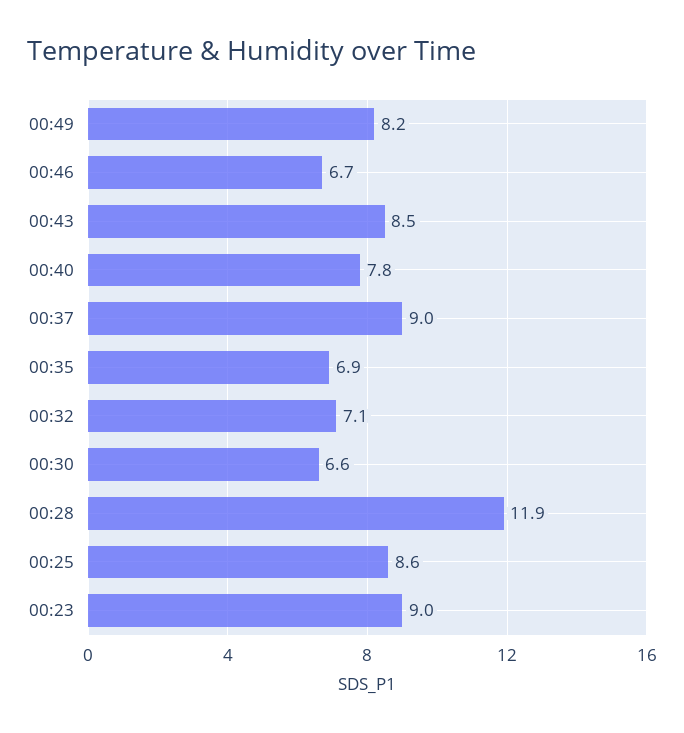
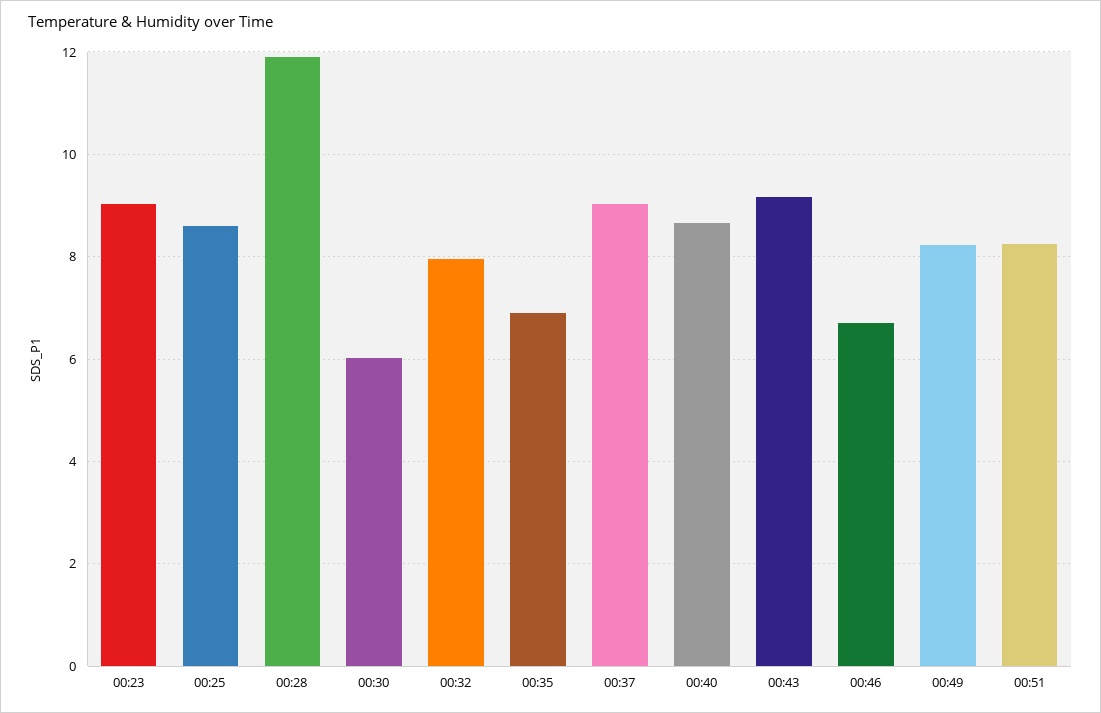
00:43: 8.5 -> 9.2
00:40: 7.8 -> 8.6
00:32: 7.1 -> 8
00:30: 6.6 -> 6
00:51: none -> 8.2

